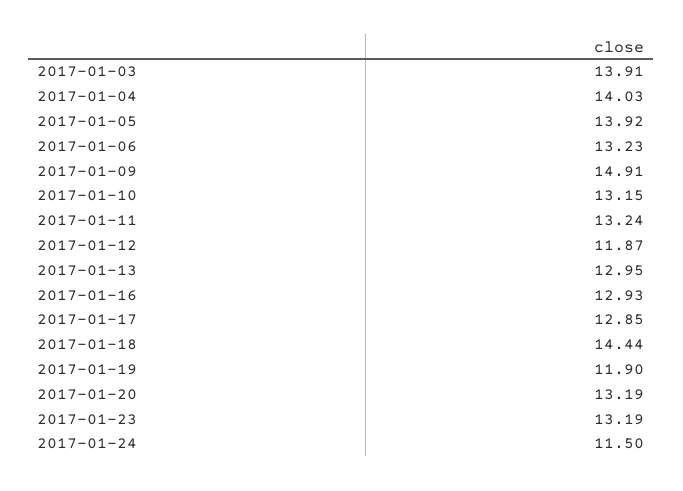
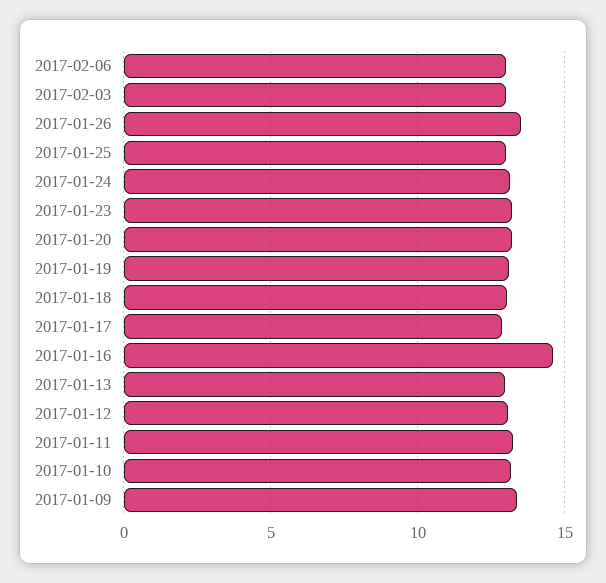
2017-01-03: 13.91 -> none
2017-01-04: 14.03 -> none
2017-01-05: 13.92 -> none
2017-01-06: 13.23 -> none
2017-01-09: 14.91 -> 13.5
2017-01-12: 11.87 -> 13
2017-01-16: 12.93 -> 14.5
2017-01-18: 14.44 -> 13
2017-01-19: 11.9 -> 13
2017-01-24: 11.5 -> 13
2017-02-06: none -> 13
2017-02-03: none -> 13
2017-01-26: none -> 13.5
2017-01-25: none -> 13

